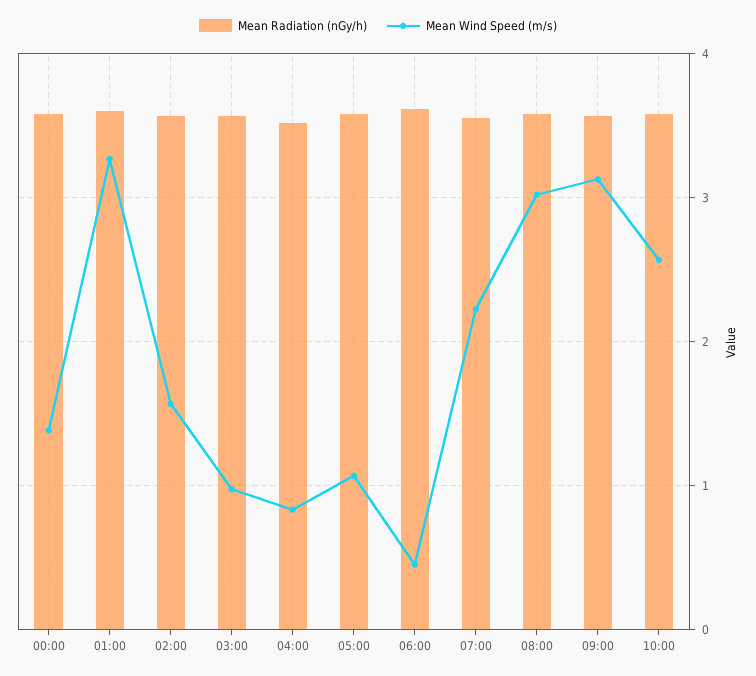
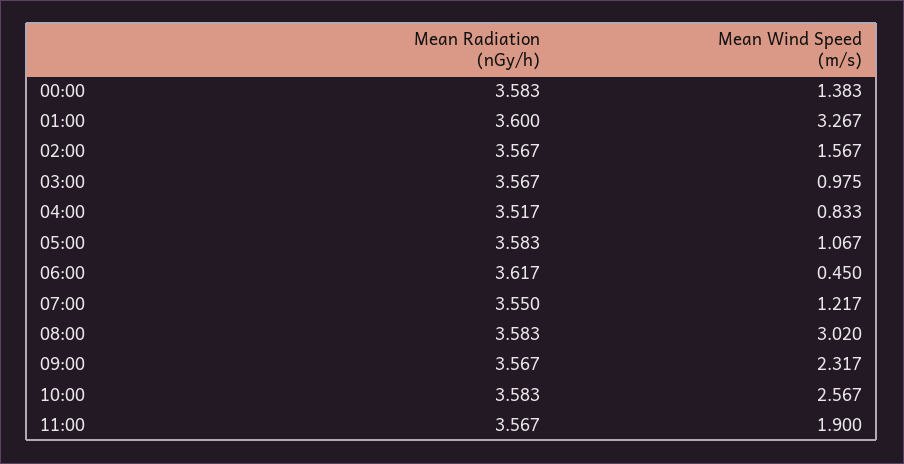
Mean Wind Speed (m/s), 07:00: 2.2 -> 1.217
Mean Wind Speed (m/s), 09:00: 3.1 -> 2.317
Mean Radiation (nGy/h), 11:00: none -> 3.567
Mean Wind Speed (m/s), 11:00: none -> 1.9

